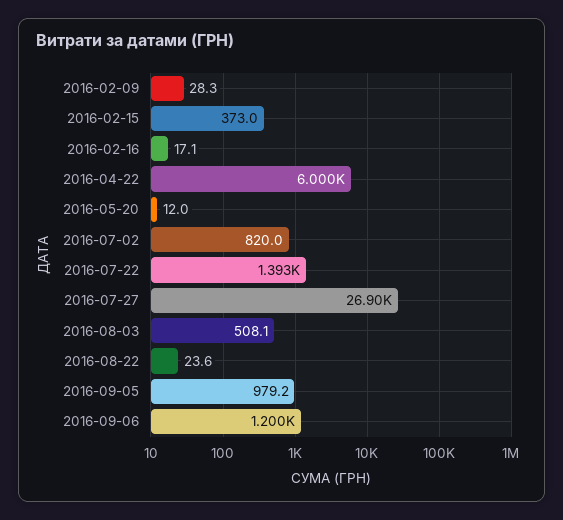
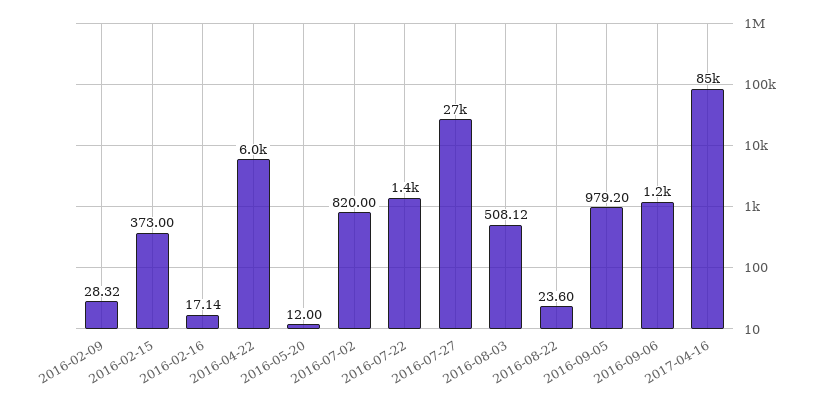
2017-04-16: none -> 85000

